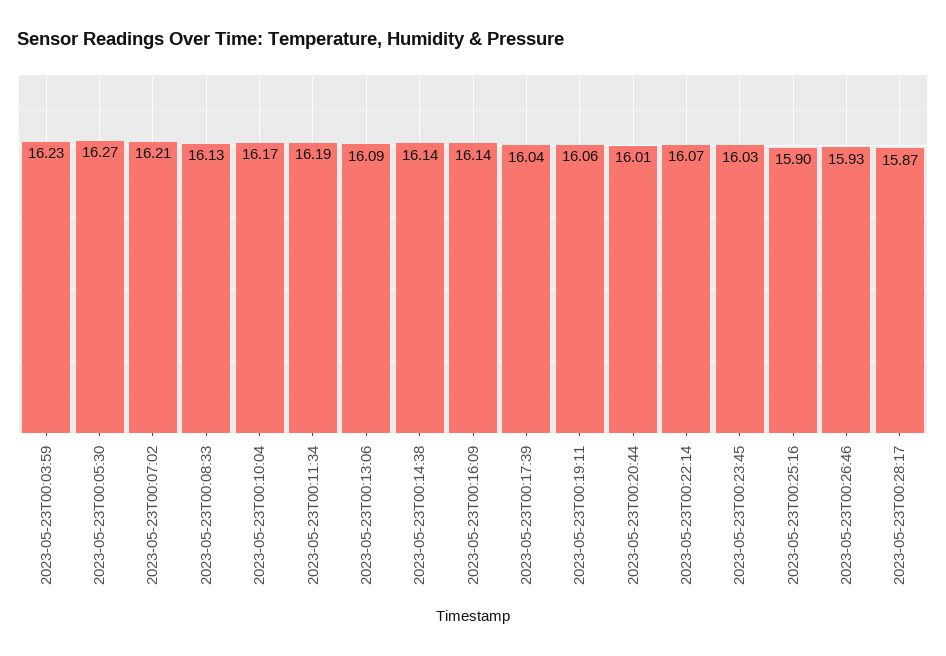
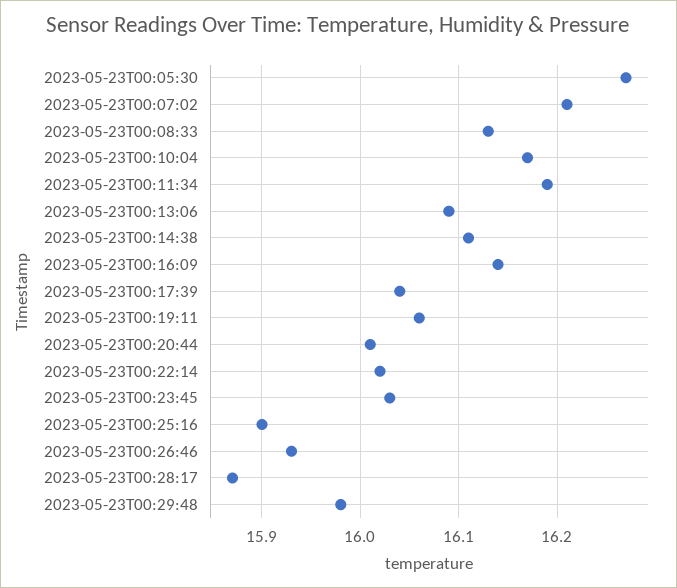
2023-05-23T00:03:59: 16.23 -> none
2023-05-23T00:14:38: 16.14 -> 16.11
2023-05-23T00:22:14: 16.07 -> 16.02
2023-05-23T00:29:48: none -> 15.98

